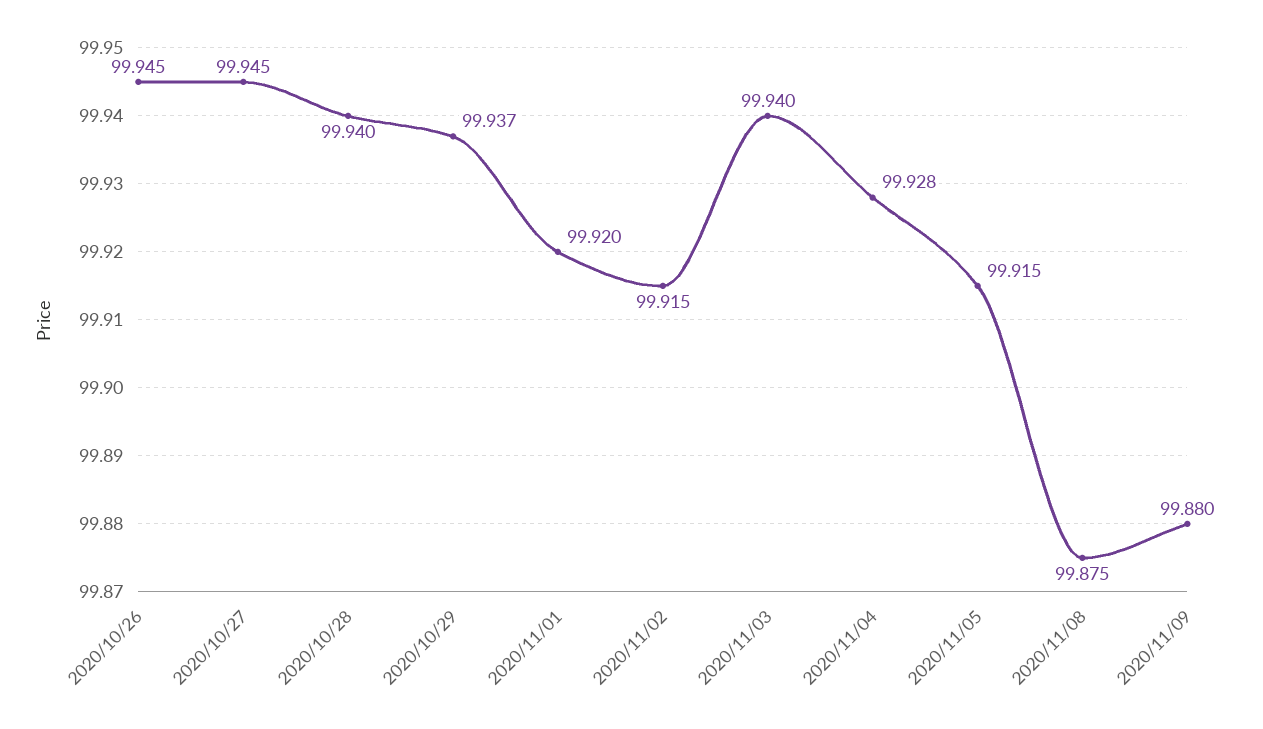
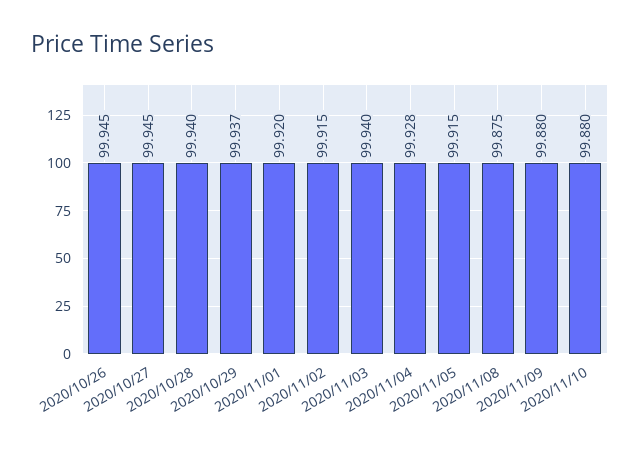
2020/11/10: none -> 99.88

